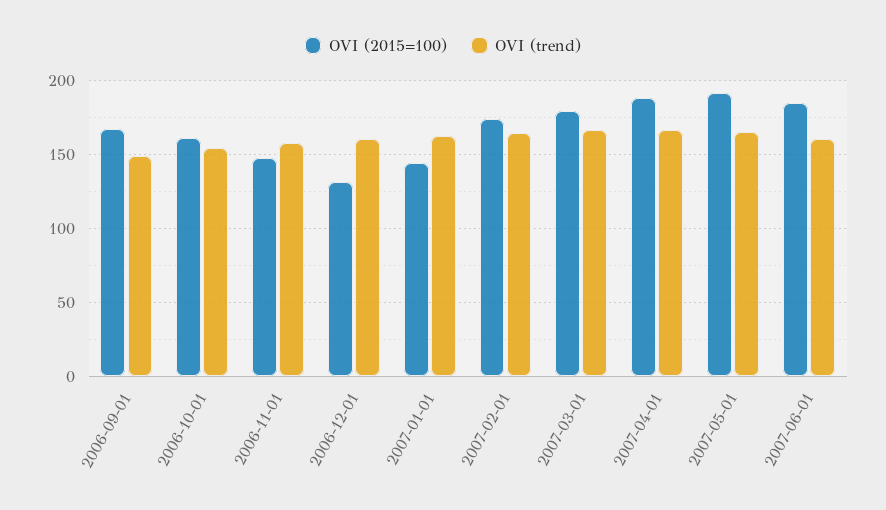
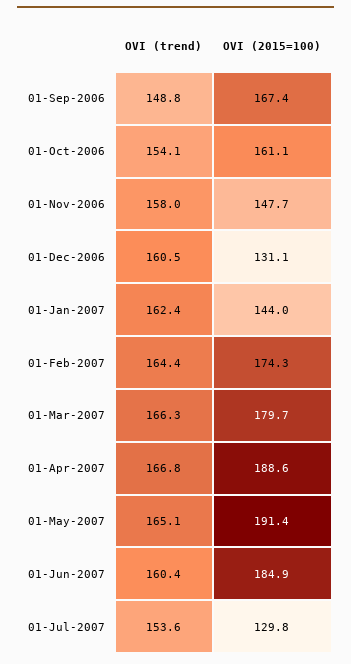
OVI (trend), 01-Jul-2007: none -> 153.6
OVI (2015=100), 01-Jul-2007: none -> 129.8

